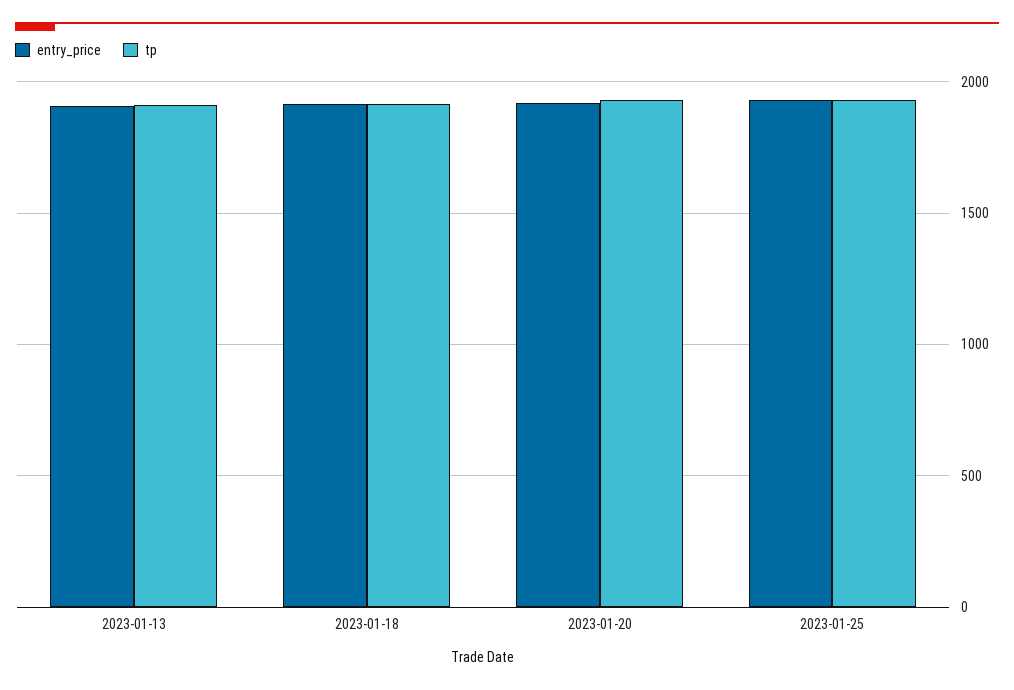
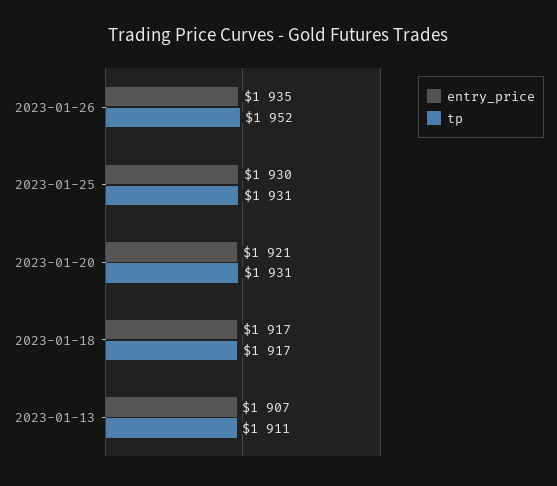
entry_price, 2023-01-26: none -> 1935
tp, 2023-01-26: none -> 1952

